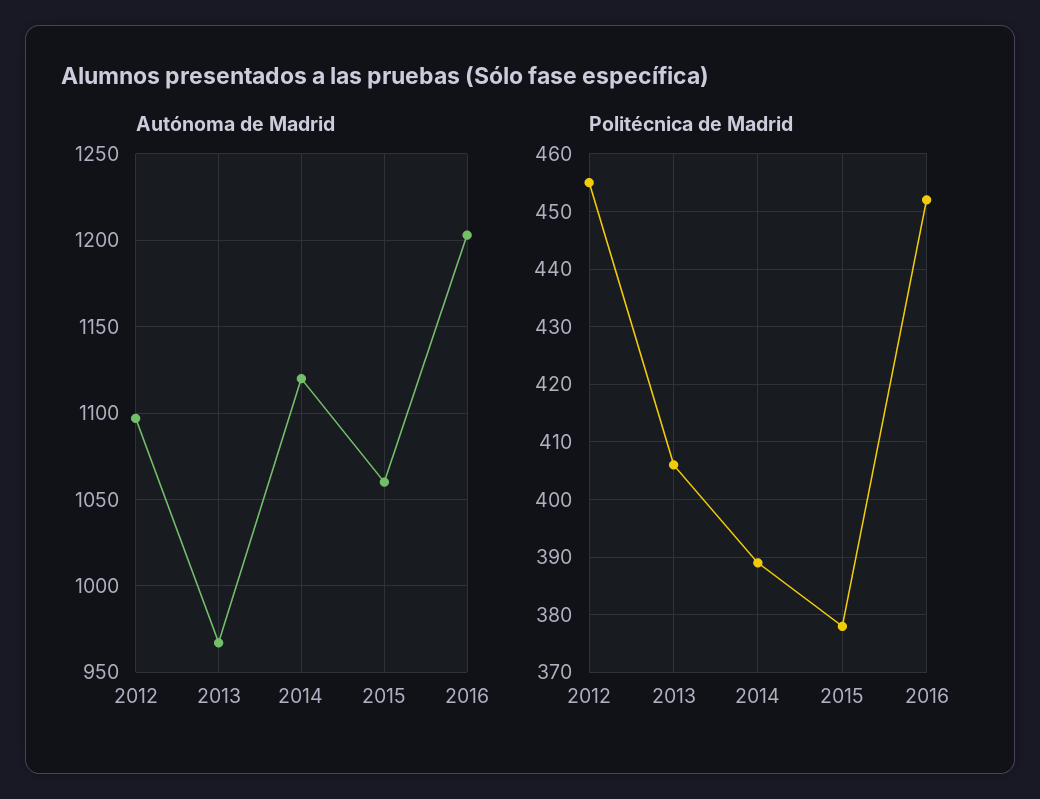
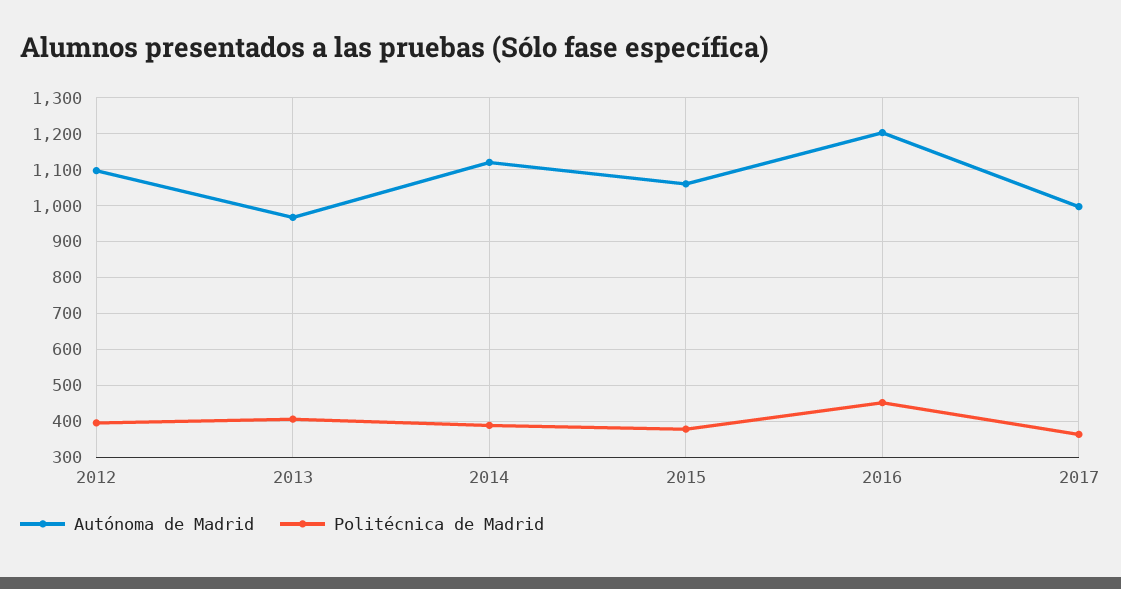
Politécnica de Madrid, 2012: 455 -> 400
Autónoma de Madrid, 2017: none -> 1000
Politécnica de Madrid, 2017: none -> 360

